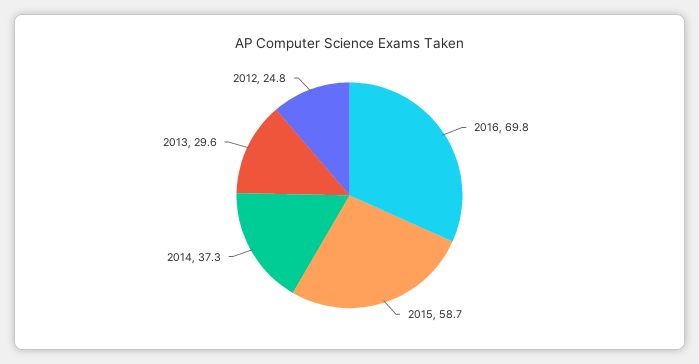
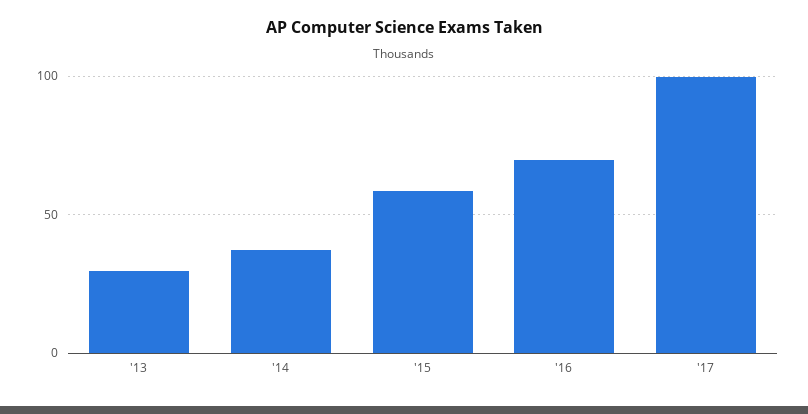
2012: 24.8 -> none
'17: none -> 100

